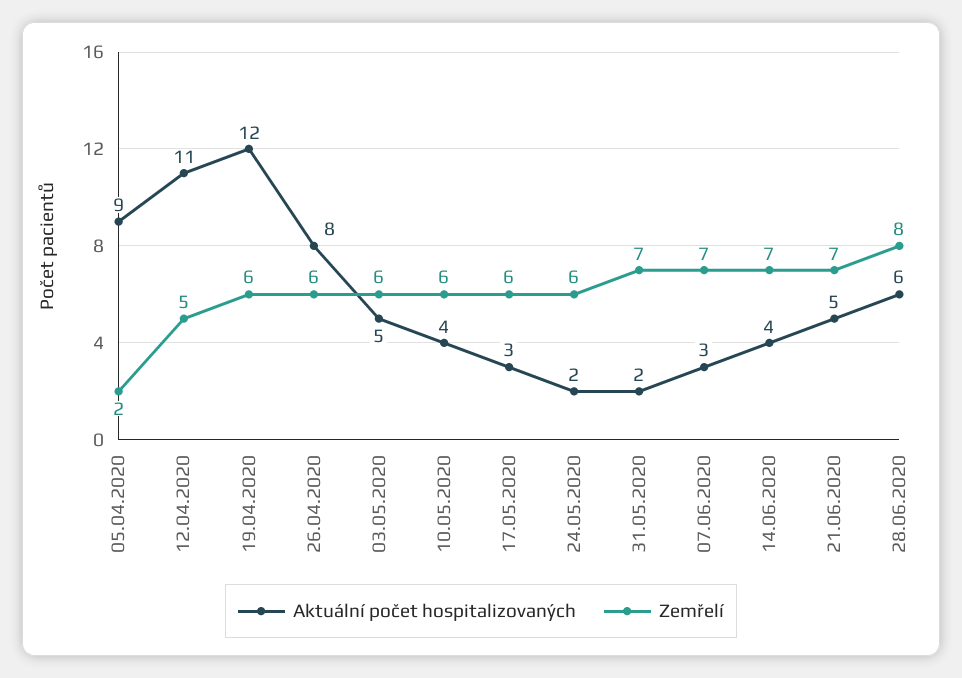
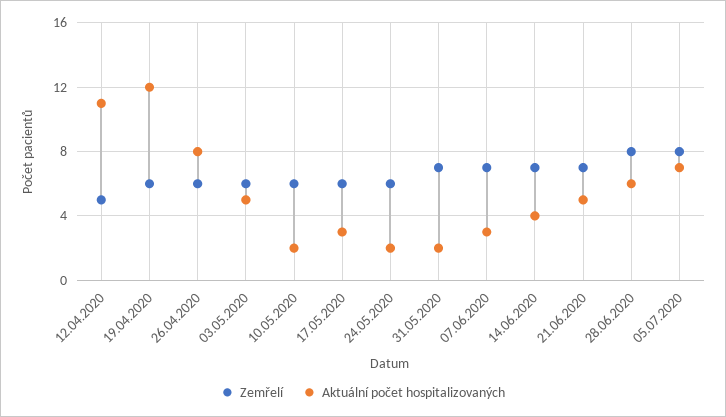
Aktuální počet hospitalizovaných, 05.04.2020: 9 -> none
Zemřelí, 05.04.2020: 2 -> none
Aktuální počet hospitalizovaných, 10.05.2020: 4 -> 2
Zemřelí, 05.07.2020: none -> 8
Aktuální počet hospitalizovaných, 05.07.2020: none -> 7

